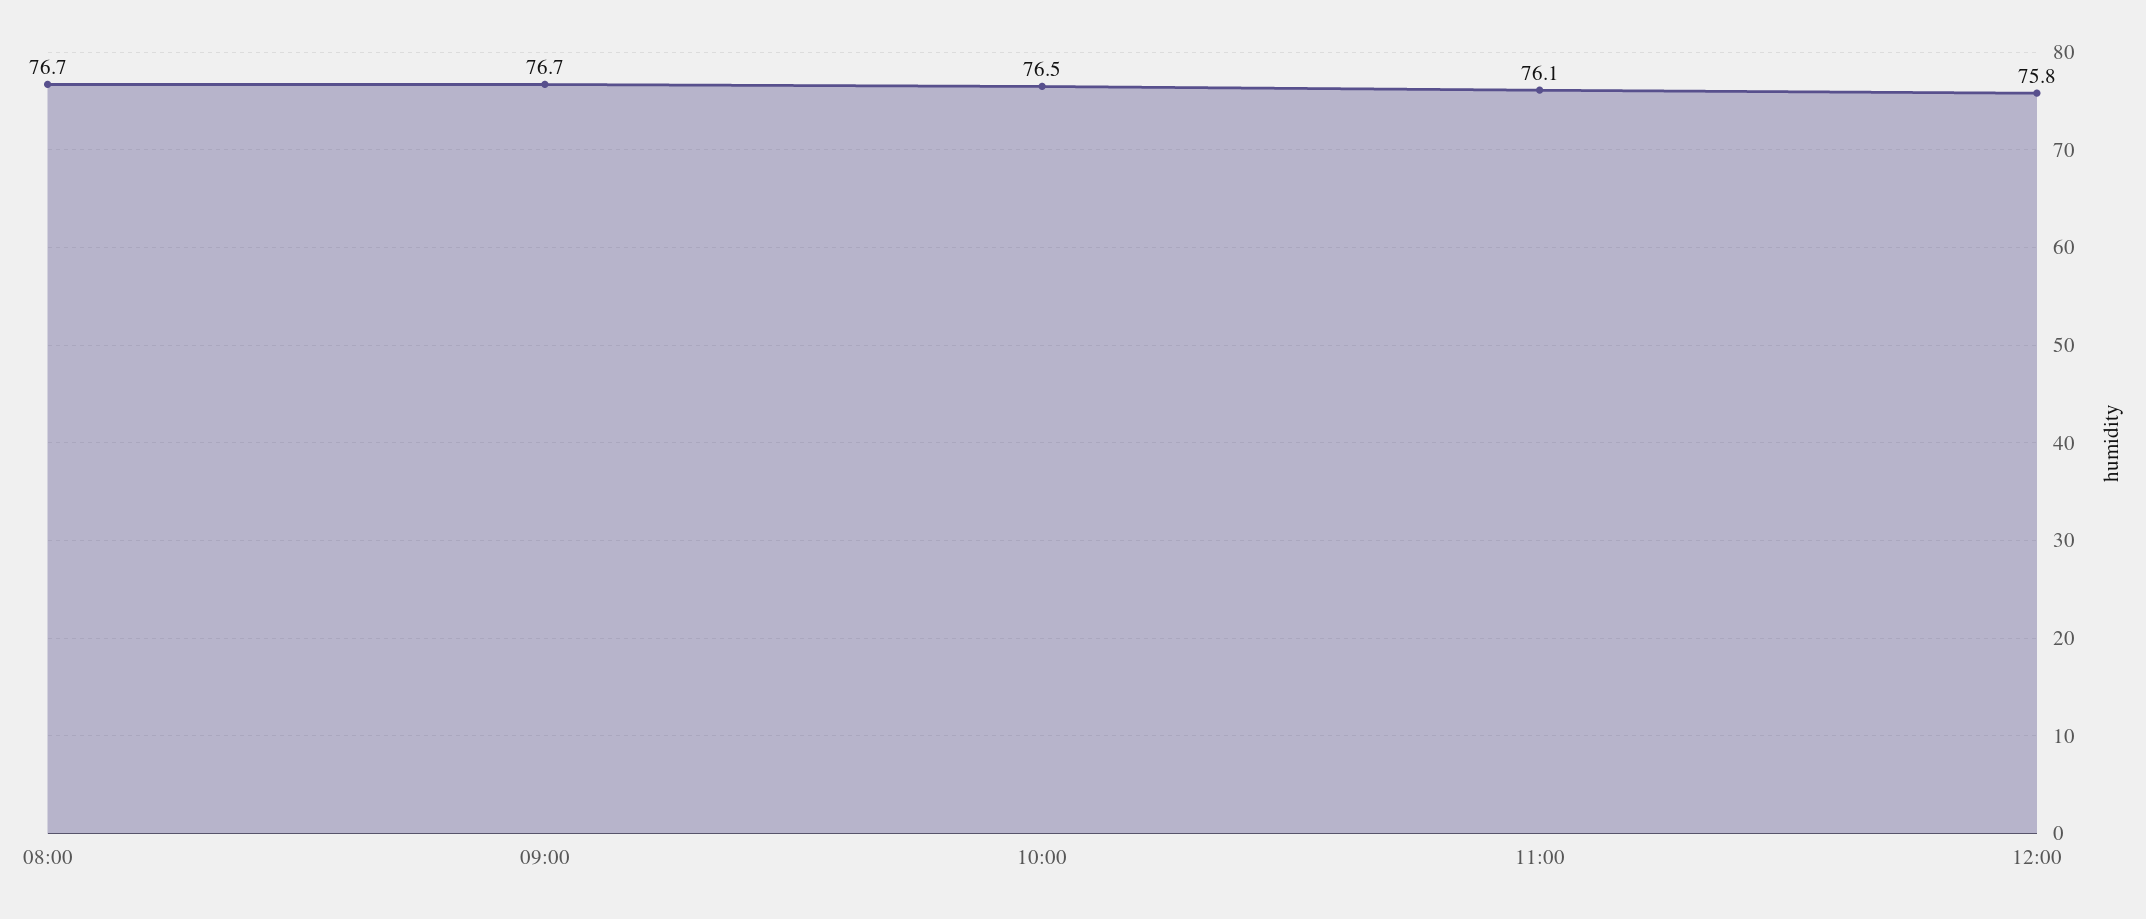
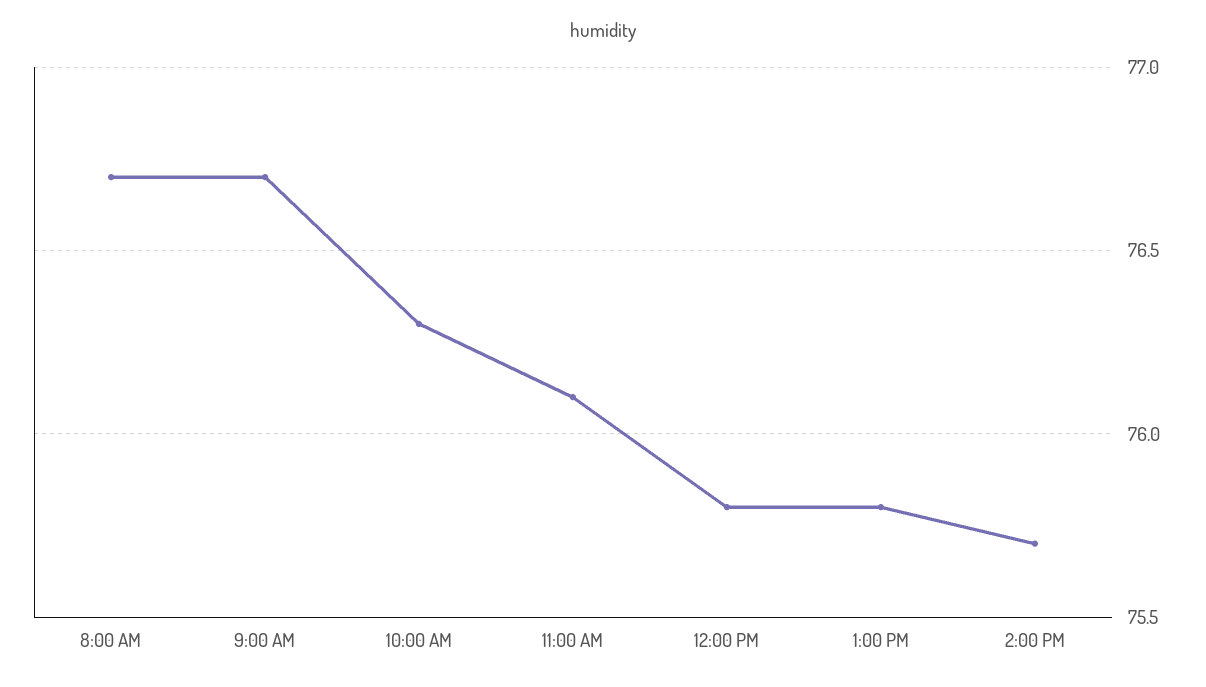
10:00: 76.5 -> 76.3
1:00 PM: none -> 75.8
2:00 PM: none -> 75.7

